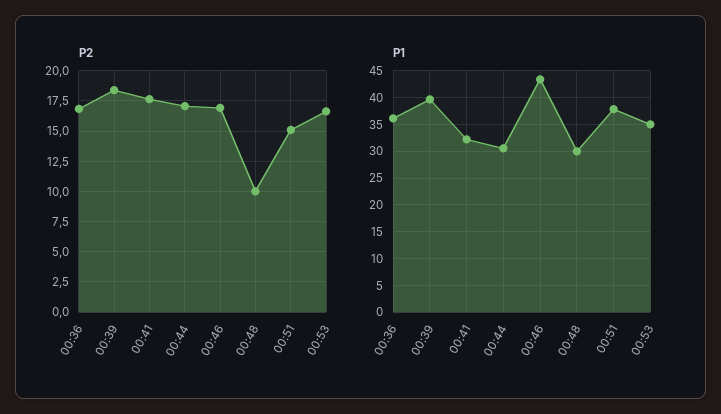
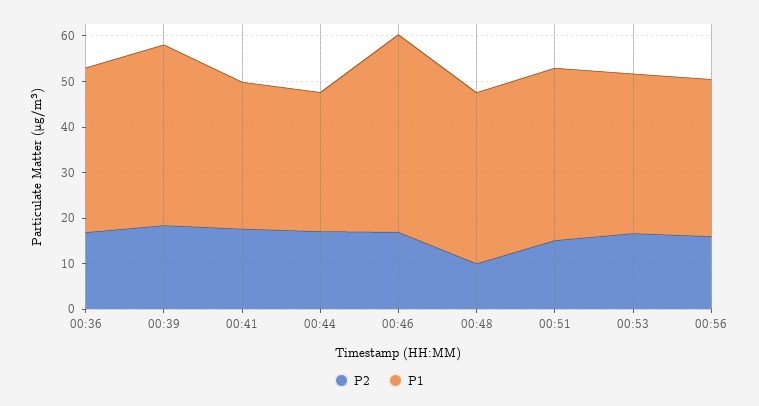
P1, 00:48: 30 -> 38
P2, 00:56: none -> 16
P1, 00:56: none -> 34

